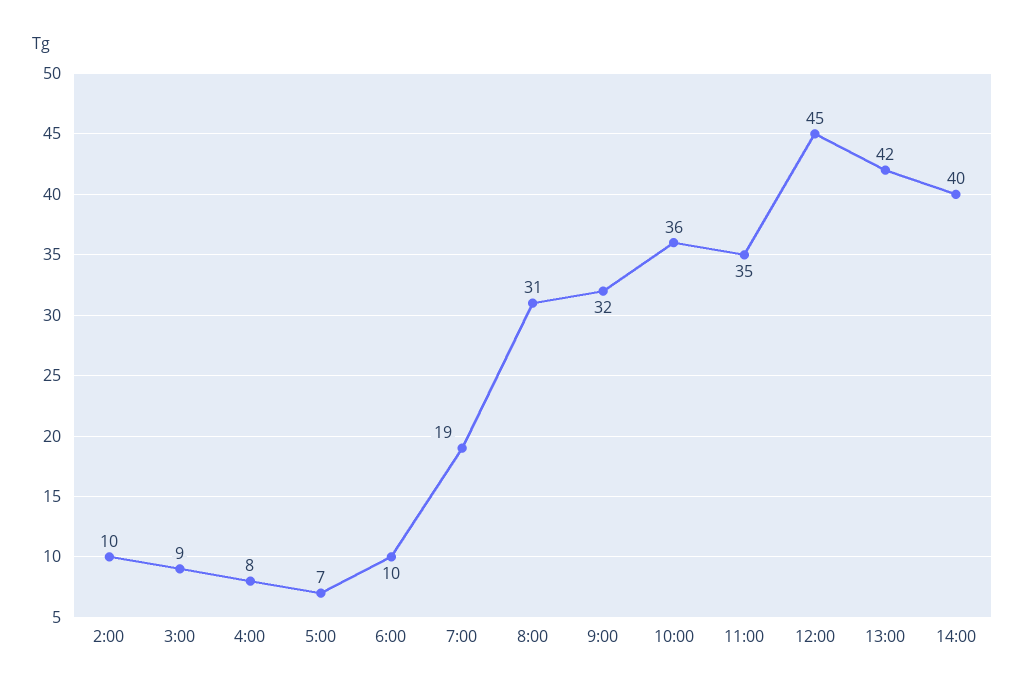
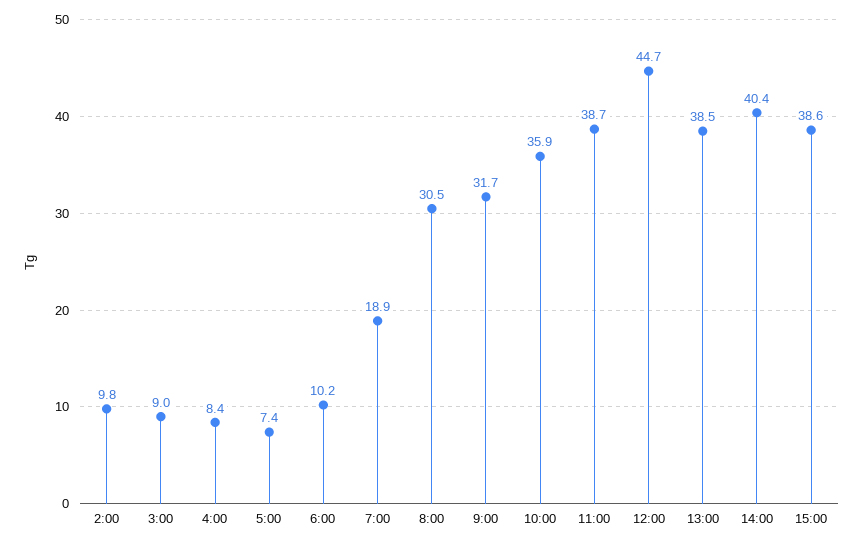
11:00: 35 -> 38.7
13:00: 42 -> 38.5
15:00: none -> 38.6

